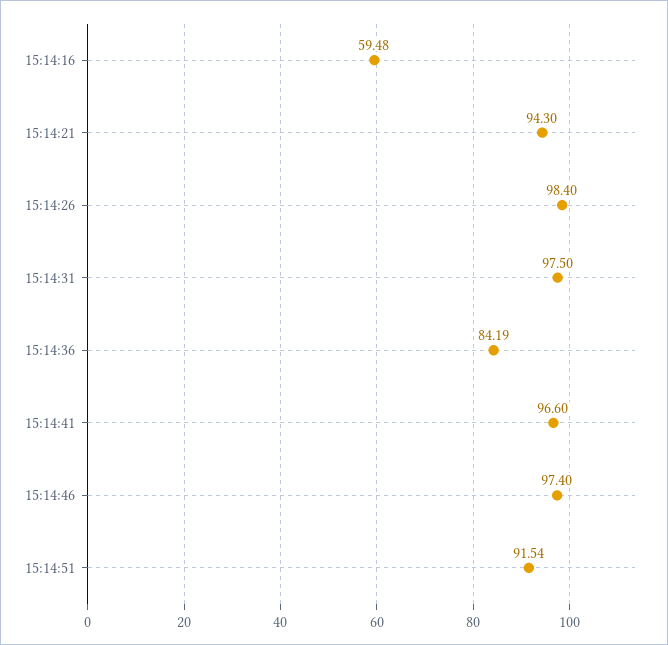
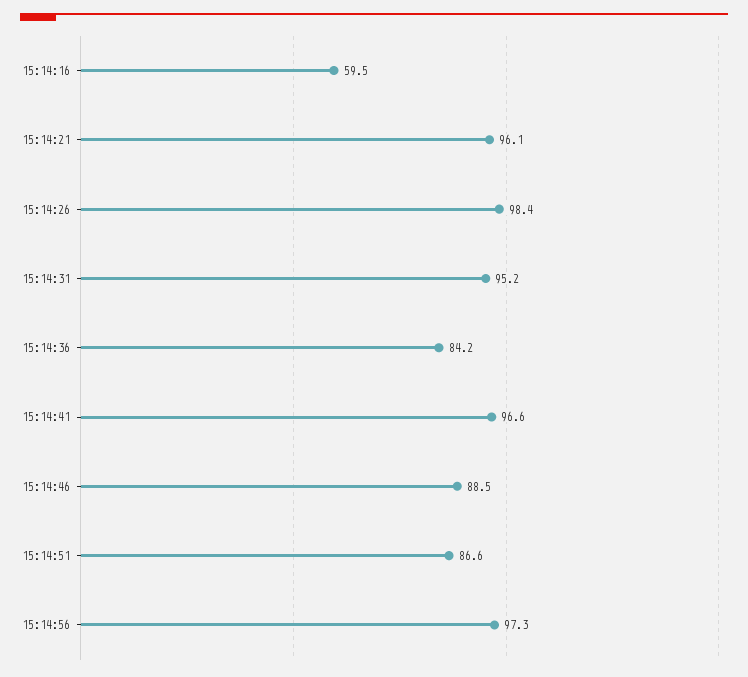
15:14:21: 94.3 -> 96.1
15:14:31: 97.5 -> 95.2
15:14:46: 97.4 -> 88.5
15:14:51: 91.54 -> 86.6
15:14:56: none -> 97.3

